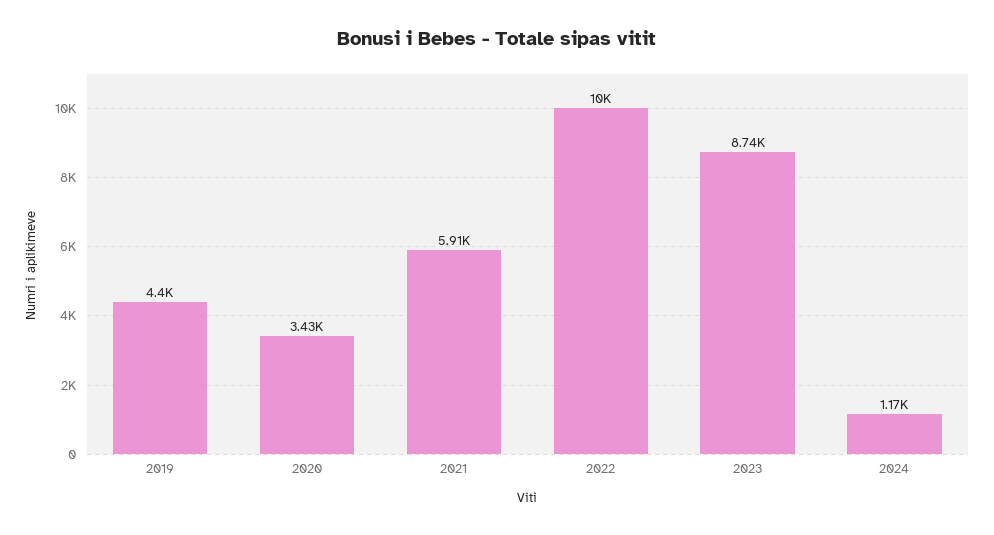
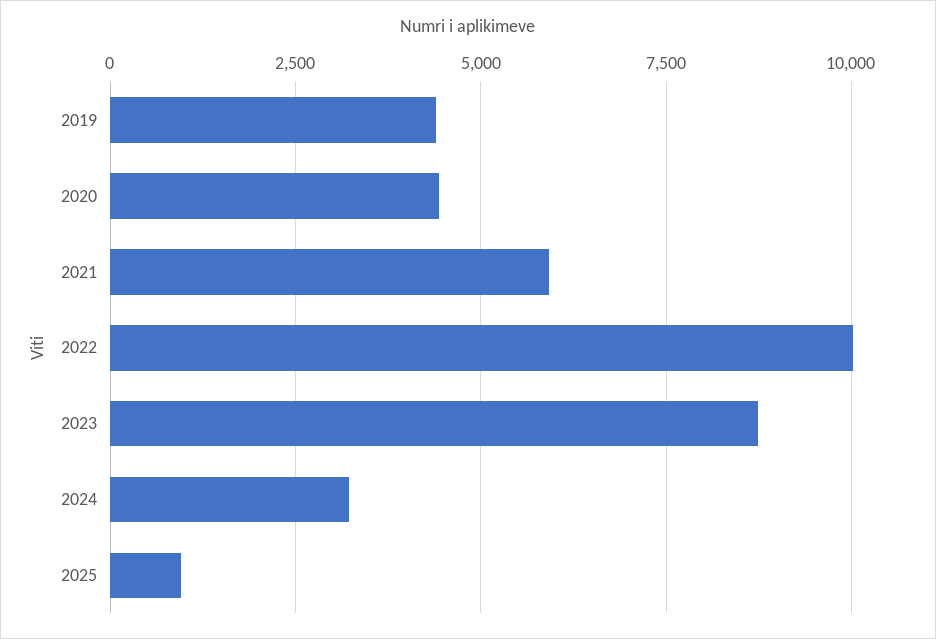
2020: 3430 -> 4500
2024: 1170 -> 3250
2025: none -> 1000

